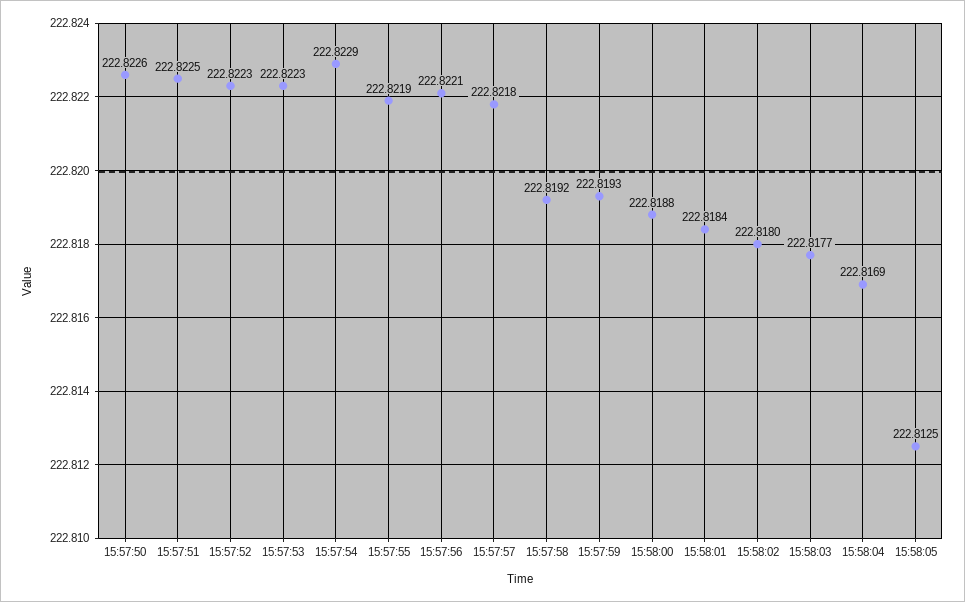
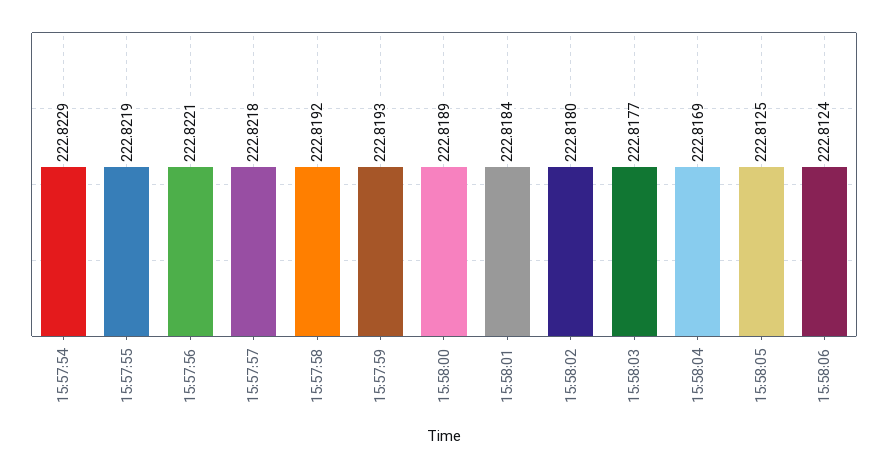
15:57:50: 222.8226 -> none
15:57:51: 222.8225 -> none
15:57:52: 222.8223 -> none
15:57:53: 222.8223 -> none
15:58:00: 222.8188 -> 222.8189
15:58:06: none -> 222.8124

